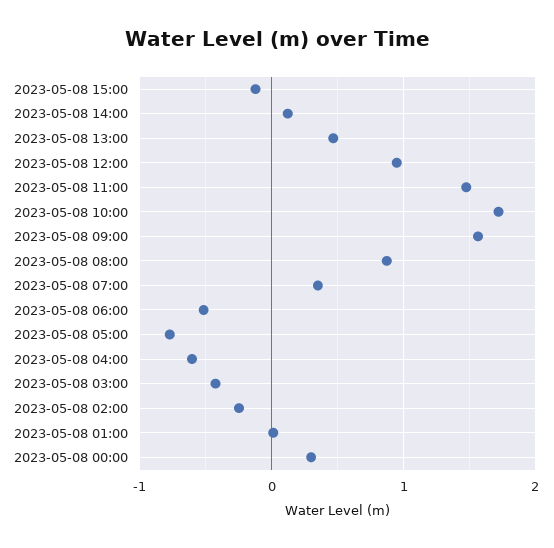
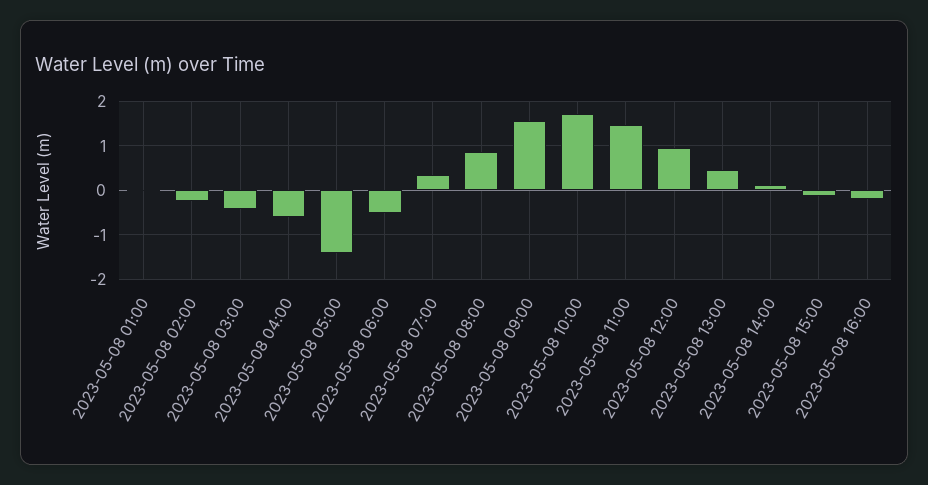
2023-05-08 05:00: -0.8 -> -1.4
2023-05-08 00:00: 0.3 -> none
2023-05-08 16:00: none -> -0.2

